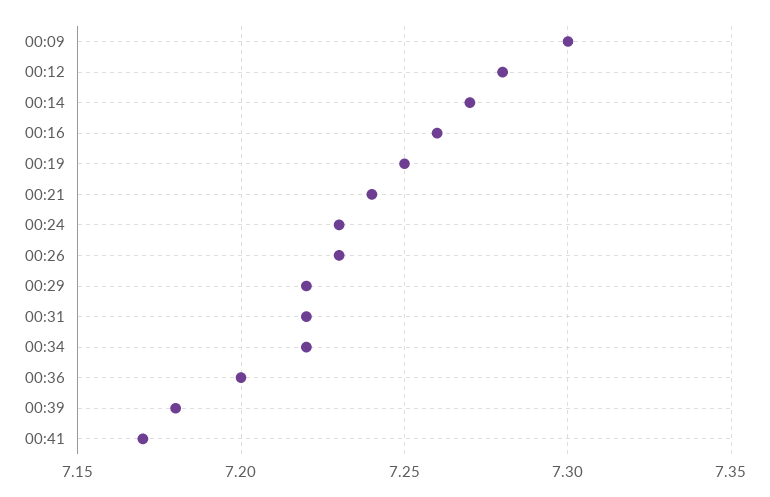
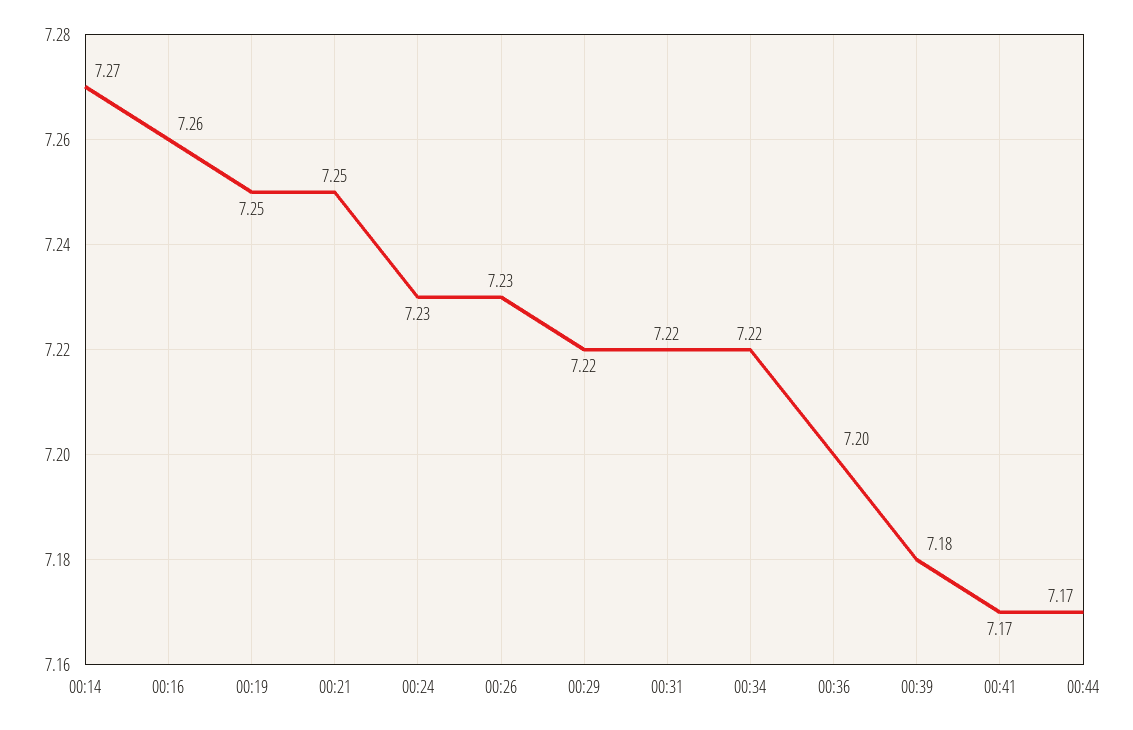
00:09: 7.3 -> none
00:12: 7.28 -> none
00:21: 7.24 -> 7.25
00:44: none -> 7.17

